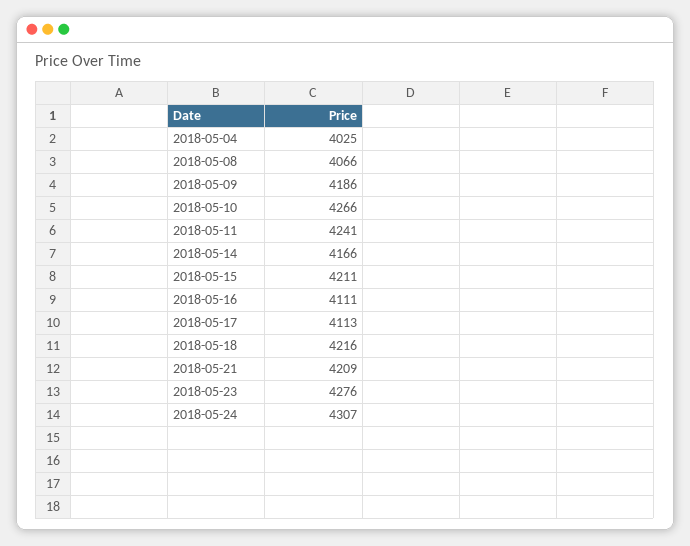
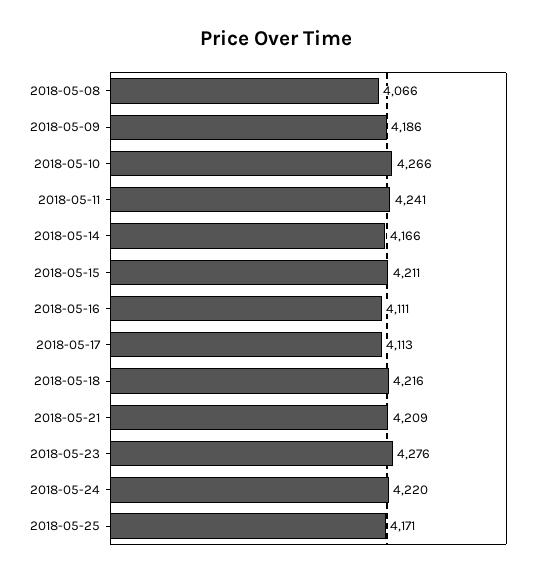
2018-05-04: 4025 -> none
2018-05-24: 4307 -> 4220
2018-05-25: none -> 4171

